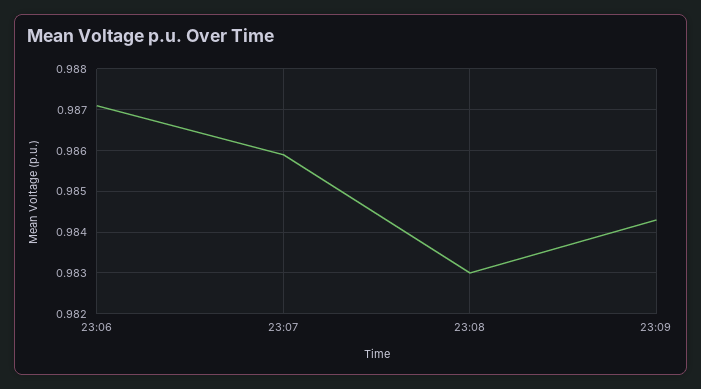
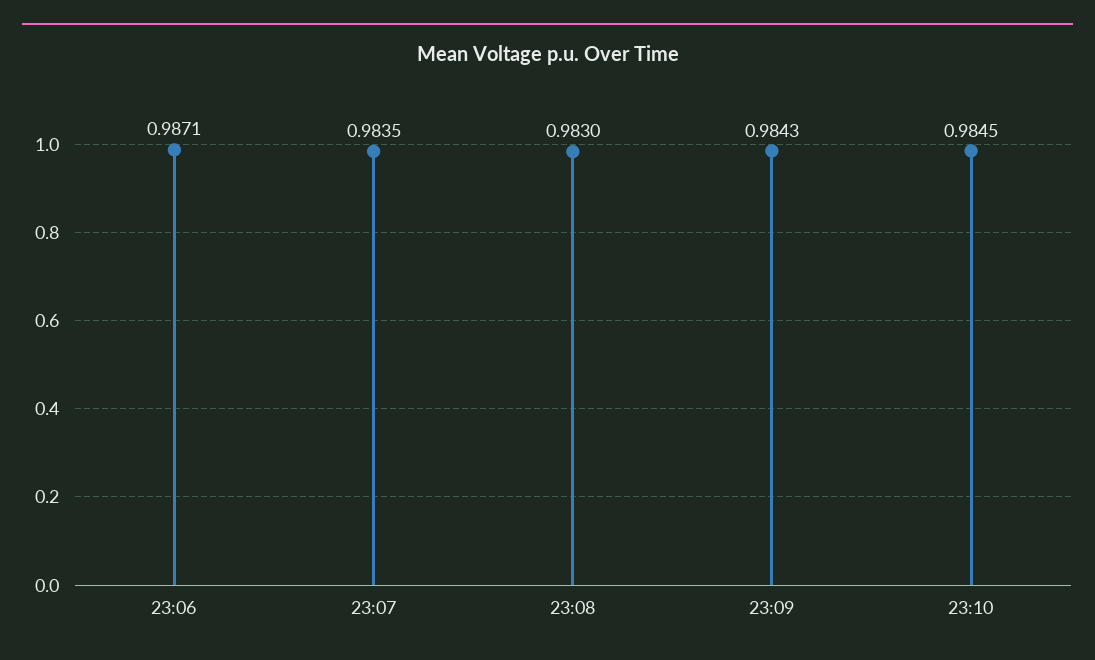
23:07: 0.986 -> 0.9835
23:10: none -> 0.9845

